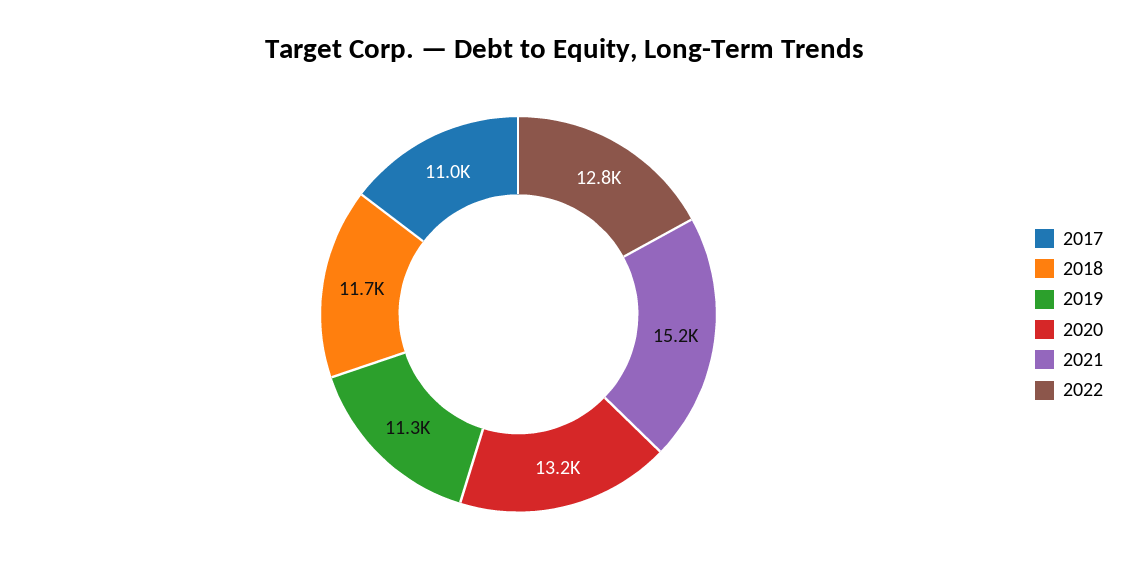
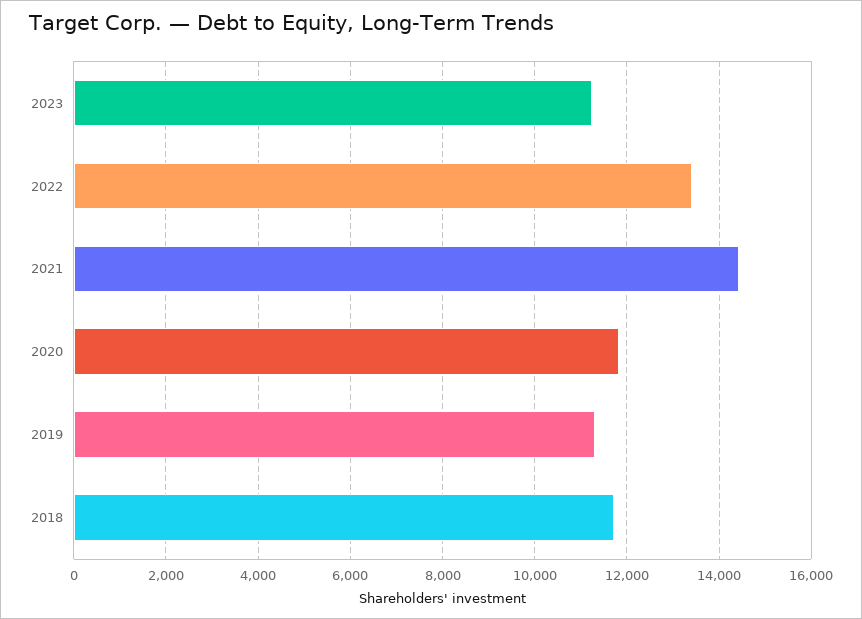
2017: 11000 -> none
2020: 13200 -> 11800
2021: 15200 -> 14400
2022: 12800 -> 13400
2023: none -> 11200

